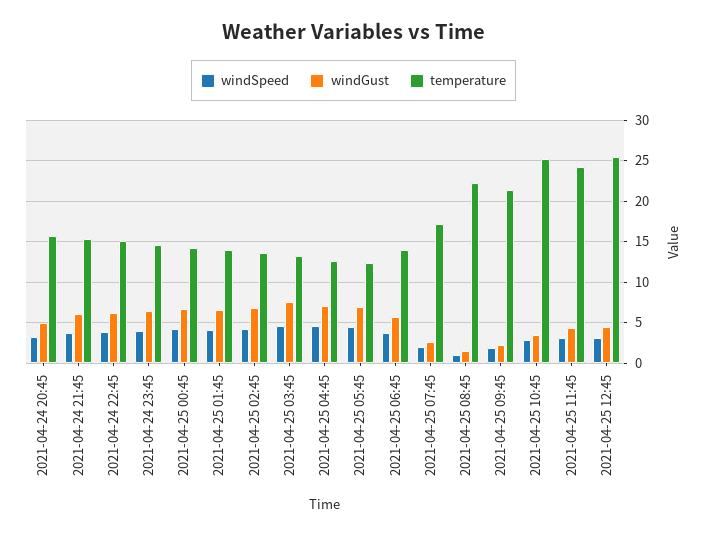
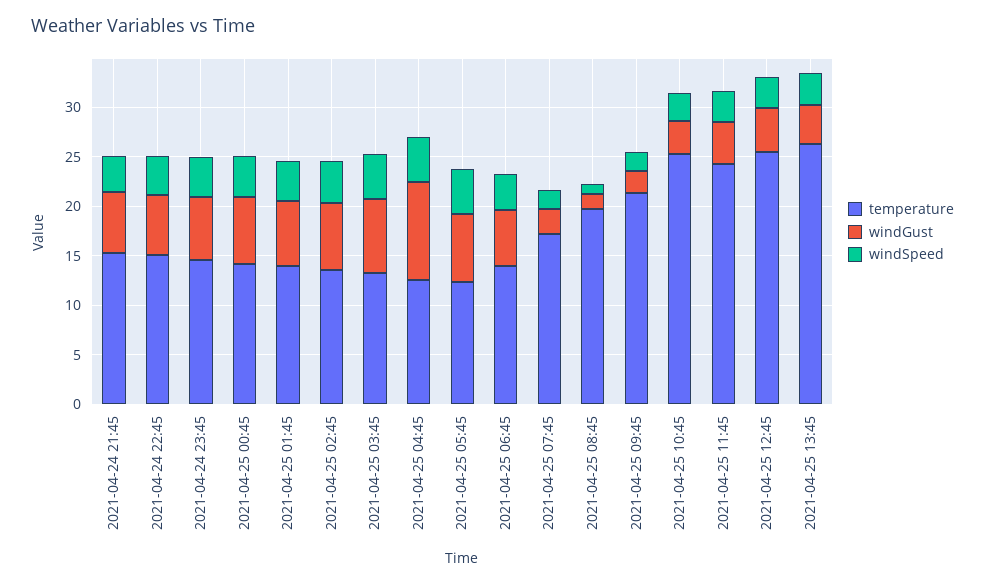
windSpeed, 2021-04-24 20:45: 3 -> none
windGust, 2021-04-24 20:45: 5 -> none
temperature, 2021-04-24 20:45: 16 -> none
windGust, 2021-04-25 04:45: 7 -> 10
temperature, 2021-04-25 08:45: 22 -> 20
temperature, 2021-04-25 13:45: none -> 26
windGust, 2021-04-25 13:45: none -> 4
windSpeed, 2021-04-25 13:45: none -> 3

